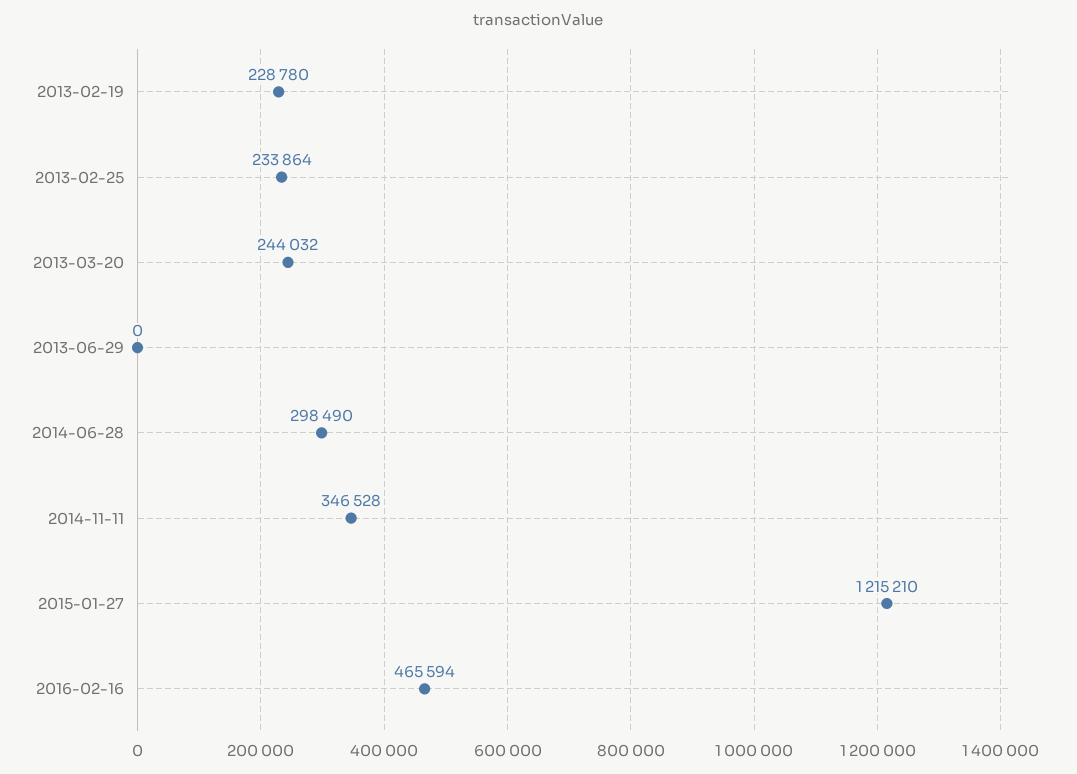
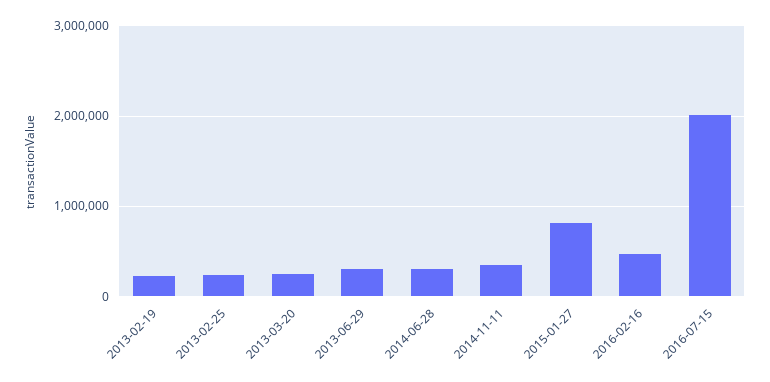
2013-06-29: 0 -> 300000
2015-01-27: 1215210 -> 800000
2016-07-15: none -> 2000000

